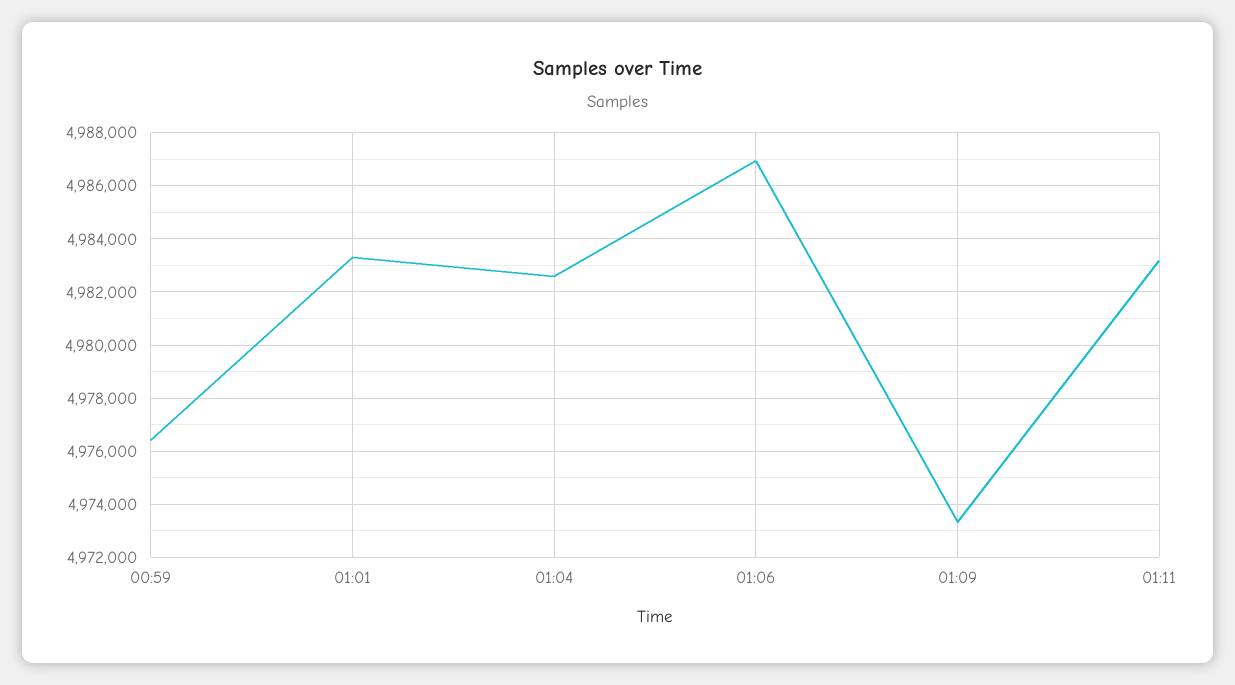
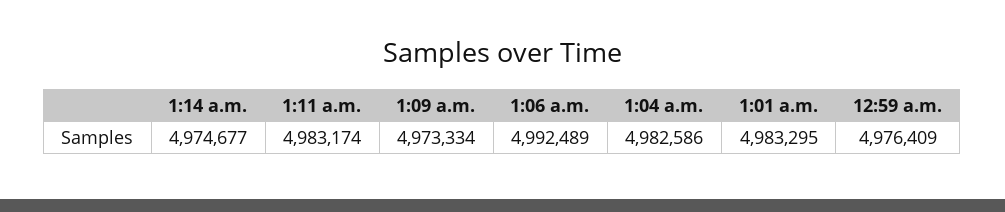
01:06: 4987000 -> 4992489
1:14 a.m.: none -> 4974677

